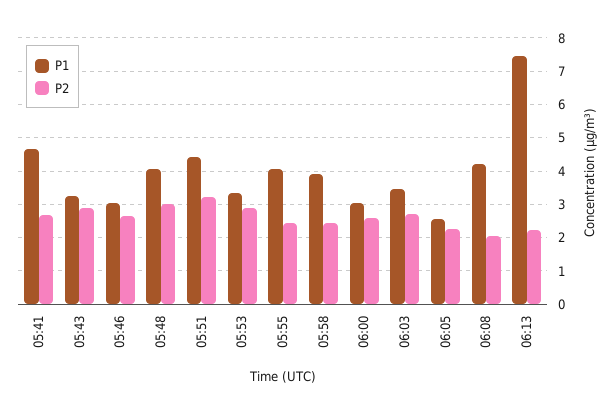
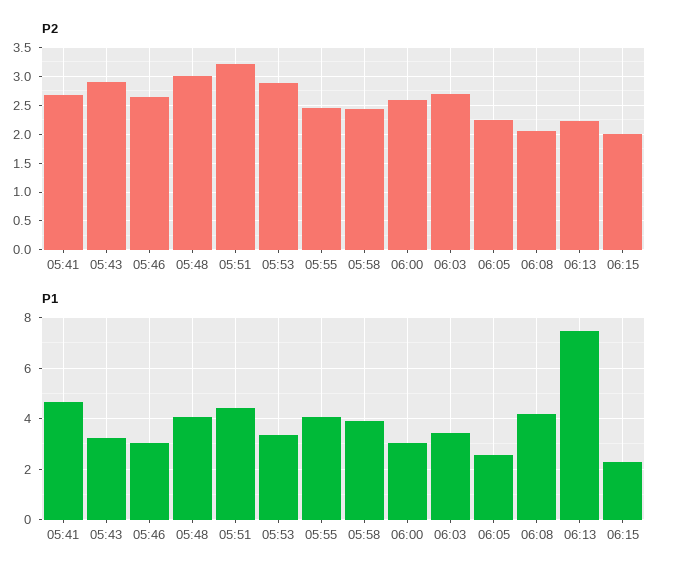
P2, 06:15: none -> 2
P1, 06:15: none -> 2.25

